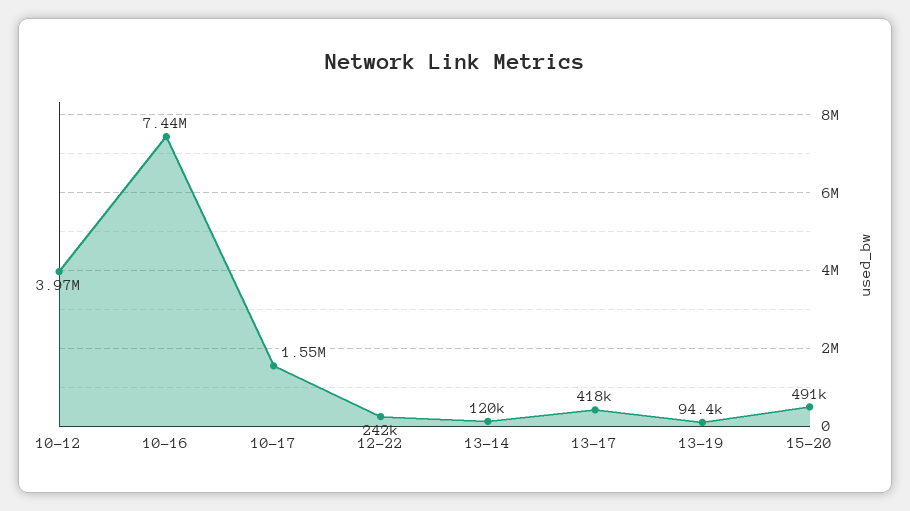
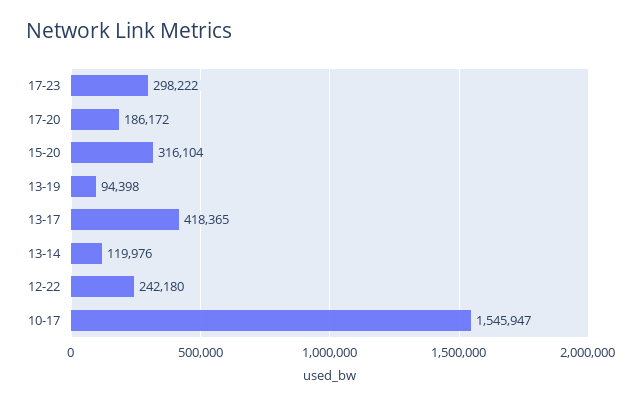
10-12: 3970000 -> none
10-16: 7440000 -> none
15-20: 491000 -> 316104
17-23: none -> 298222
17-20: none -> 186172

